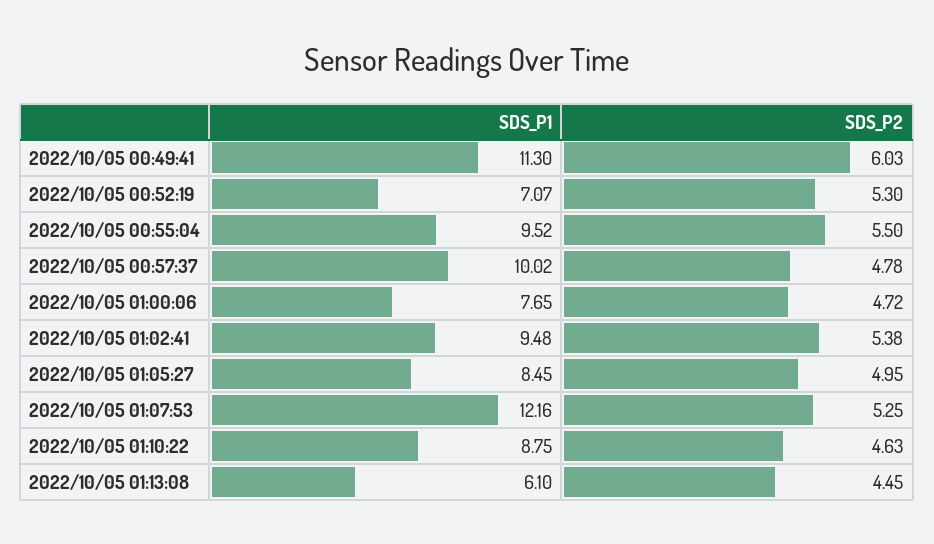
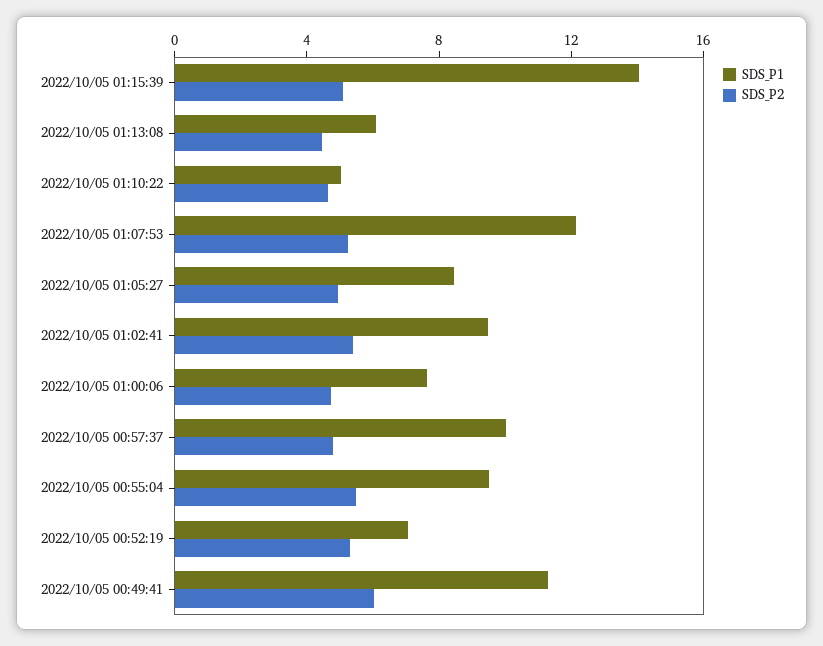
SDS_P1, 2022/10/05 01:10:22: 8.75 -> 5
SDS_P1, 2022/10/05 01:15:39: none -> 14
SDS_P2, 2022/10/05 01:15:39: none -> 5

